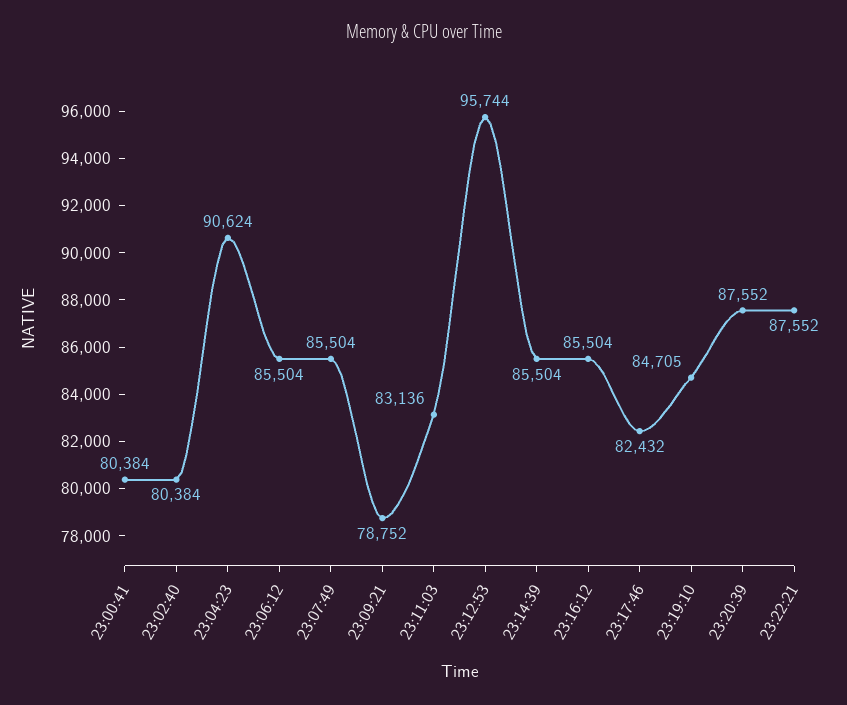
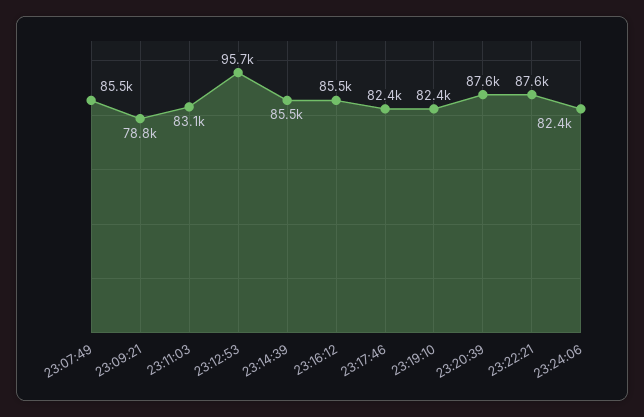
23:00:41: 80384 -> none
23:02:40: 80384 -> none
23:04:23: 90624 -> none
23:06:12: 85504 -> none
23:19:10: 84705 -> 82400
23:24:06: none -> 82400

